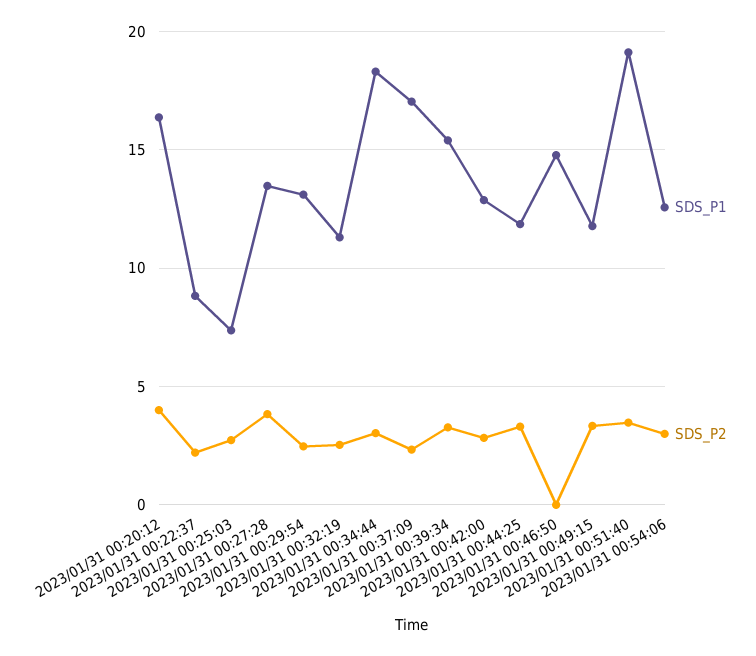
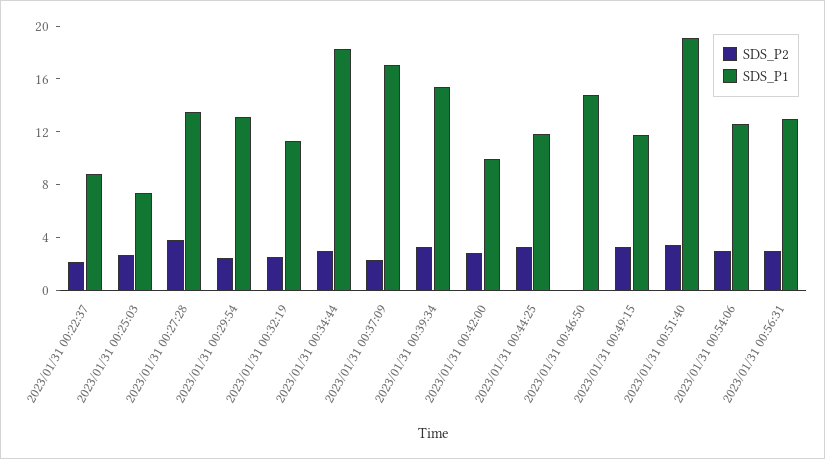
SDS_P1, 2023/01/31 00:20:12: 16.5 -> none
SDS_P2, 2023/01/31 00:20:12: 4 -> none
SDS_P1, 2023/01/31 00:42:00: 13 -> 10
SDS_P2, 2023/01/31 00:56:31: none -> 3
SDS_P1, 2023/01/31 00:56:31: none -> 13

